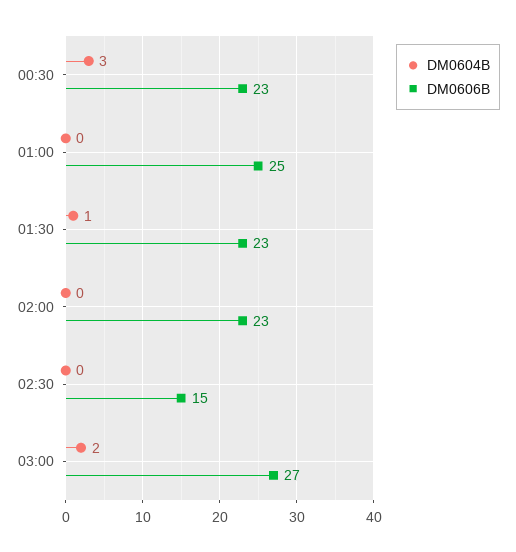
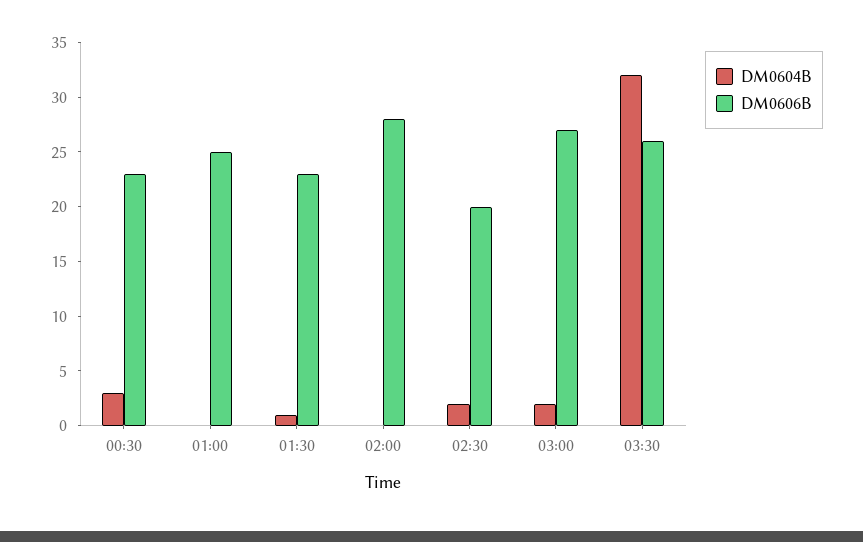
DM0606B, 02:00: 23 -> 28
DM0604B, 02:30: 0 -> 2
DM0606B, 02:30: 15 -> 20
DM0604B, 03:30: none -> 32
DM0606B, 03:30: none -> 26

